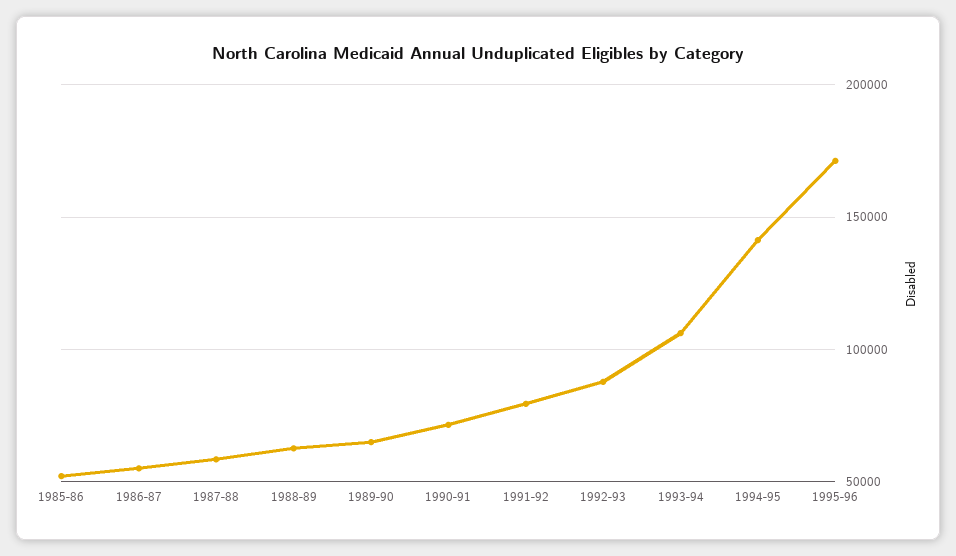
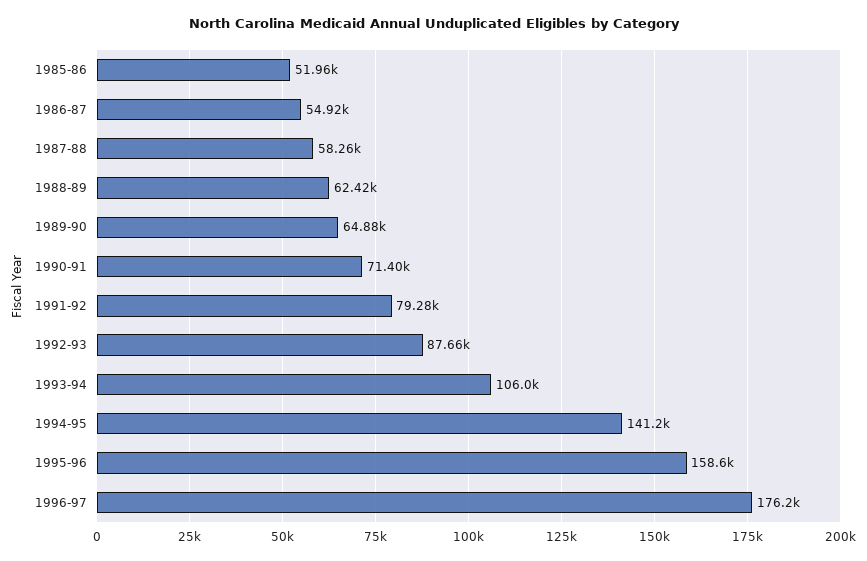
1995-96: 170000 -> 158600
1996-97: none -> 176200

